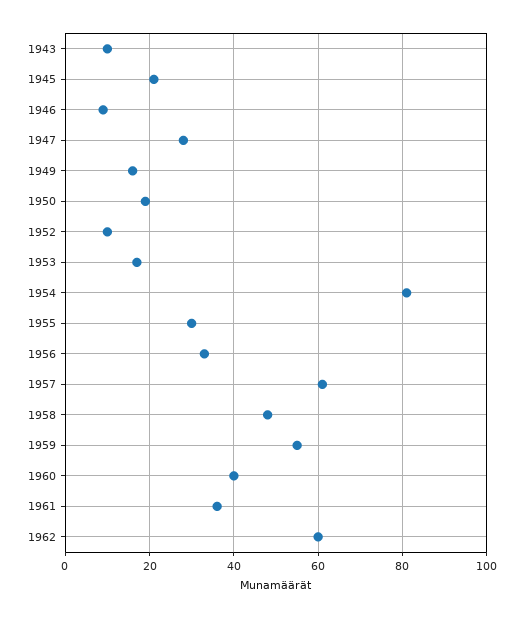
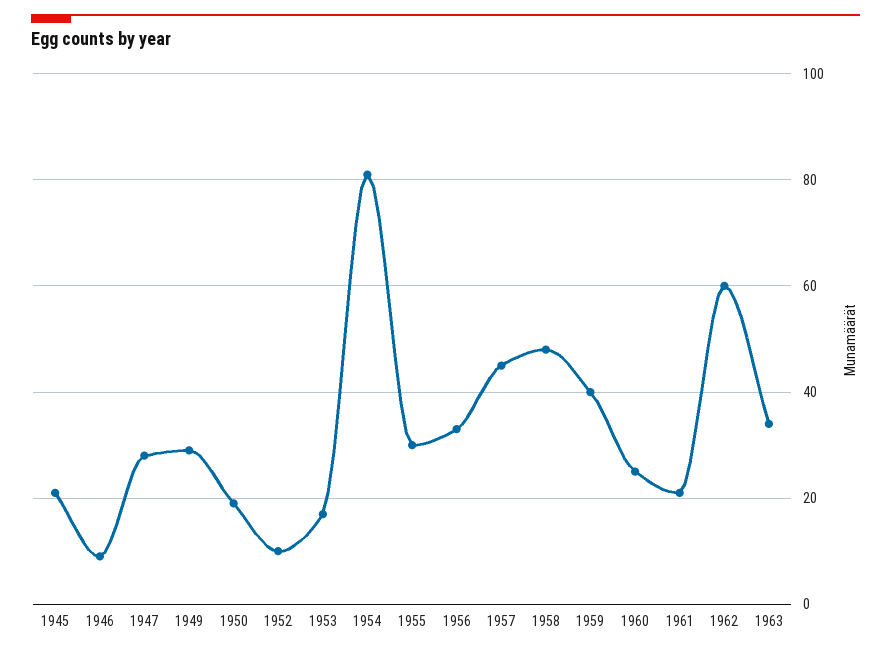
1943: 10 -> none
1949: 15 -> 30
1957: 60 -> 45
1959: 55 -> 40
1960: 40 -> 25
1961: 35 -> 20
1963: none -> 35

